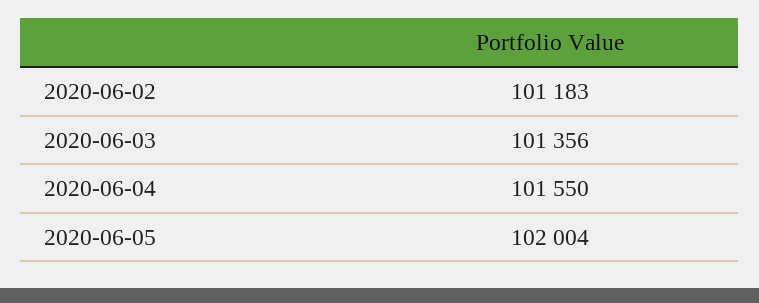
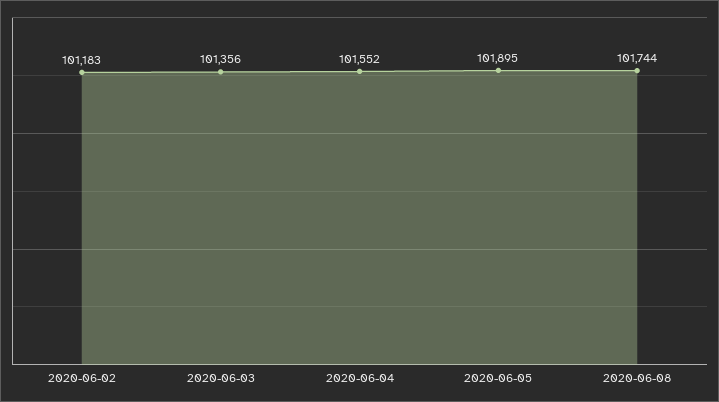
2020-06-04: 101550 -> 101552
2020-06-05: 102004 -> 101895
2020-06-08: none -> 101744

